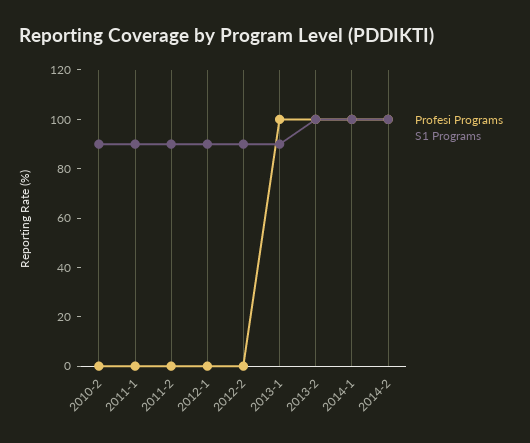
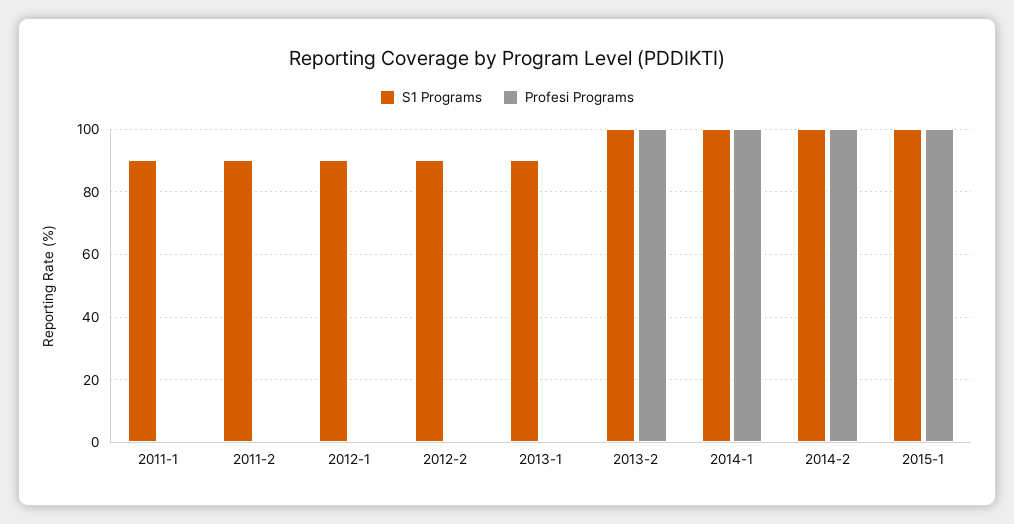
Profesi Programs, 2010-2: 0 -> none
S1 Programs, 2010-2: 90 -> none
Profesi Programs, 2013-1: 100 -> 0
S1 Programs, 2015-1: none -> 100
Profesi Programs, 2015-1: none -> 100

